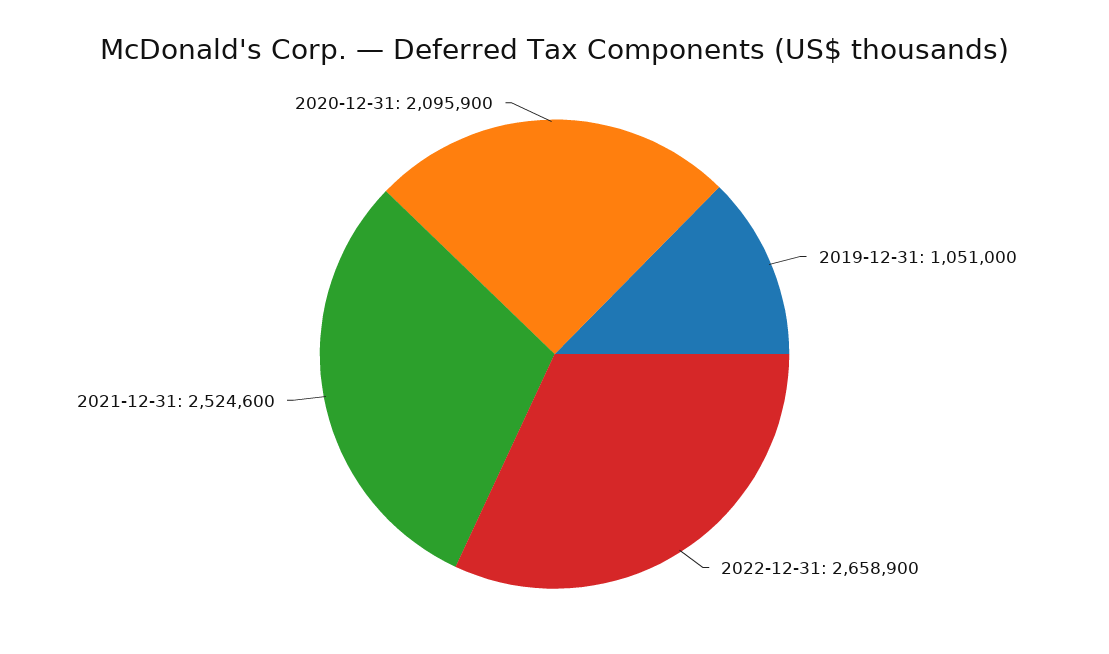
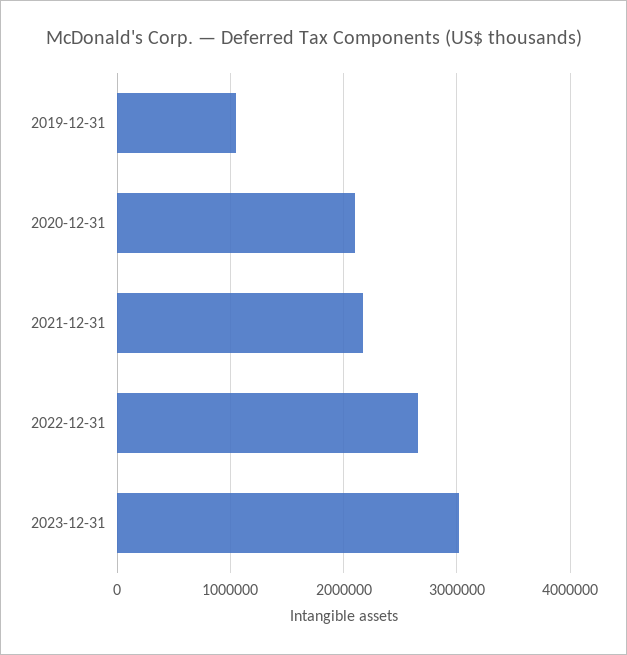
2021-12-31: 2524600 -> 2200000
2023-12-31: none -> 3000000

